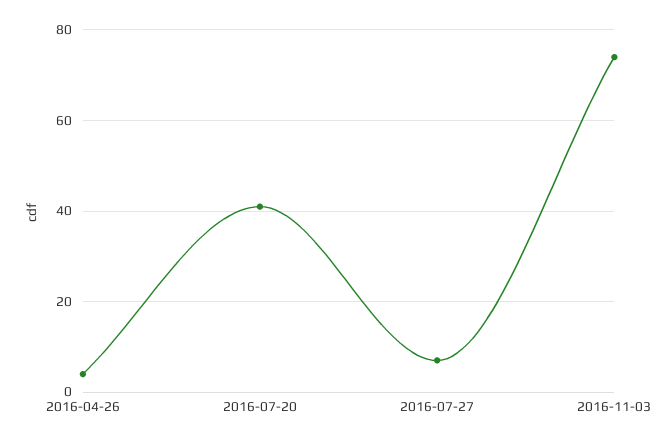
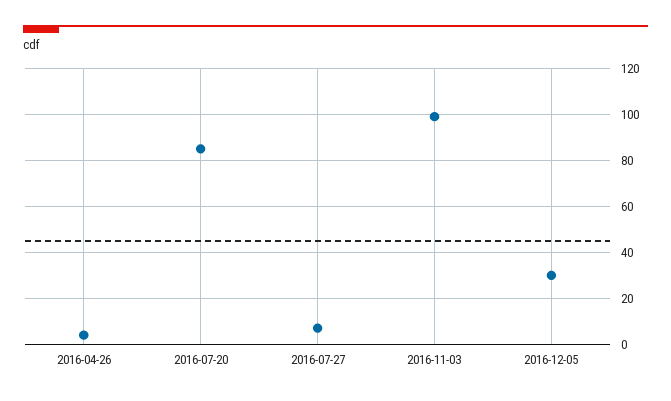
2016-07-20: 40 -> 85
2016-11-03: 75 -> 100
2016-12-05: none -> 30

